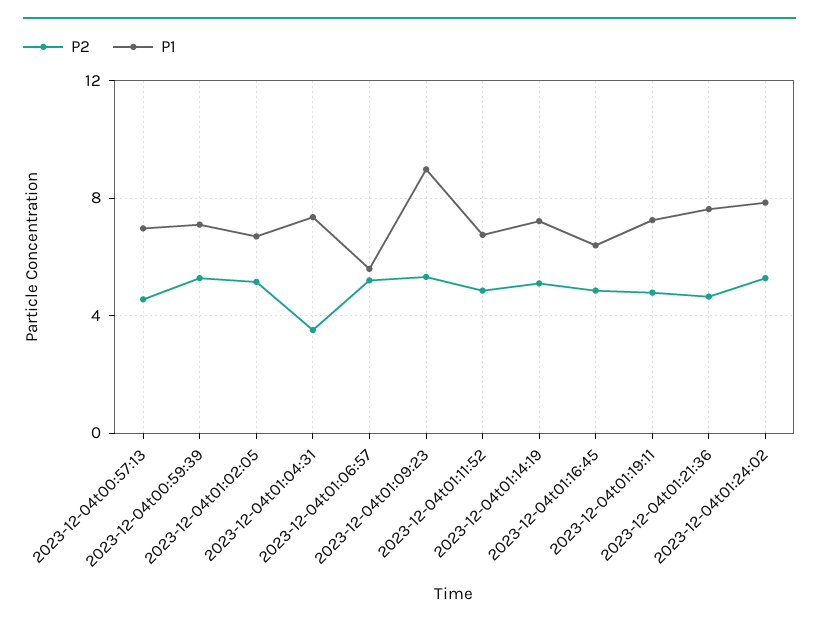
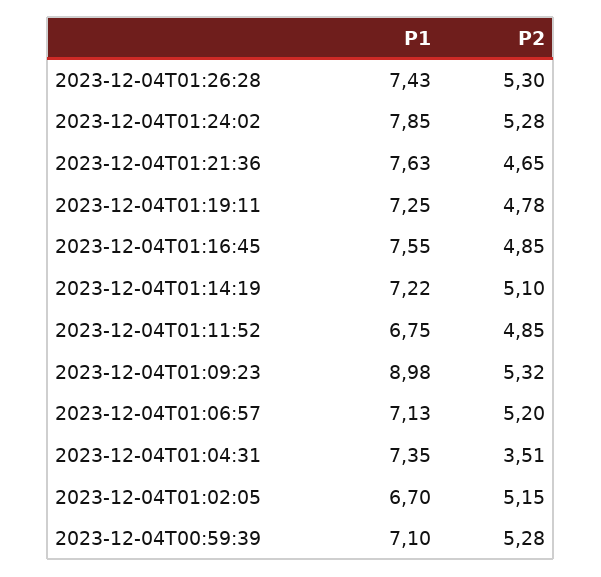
P2, 2023-12-04t00:57:13: 4.5 -> none
P1, 2023-12-04t00:57:13: 7 -> none
P1, 2023-12-04t01:06:57: 5.5 -> 7.13
P1, 2023-12-04t01:16:45: 6.5 -> 7.55
P1, 2023-12-04T01:26:28: none -> 7.43
P2, 2023-12-04T01:26:28: none -> 5.3

